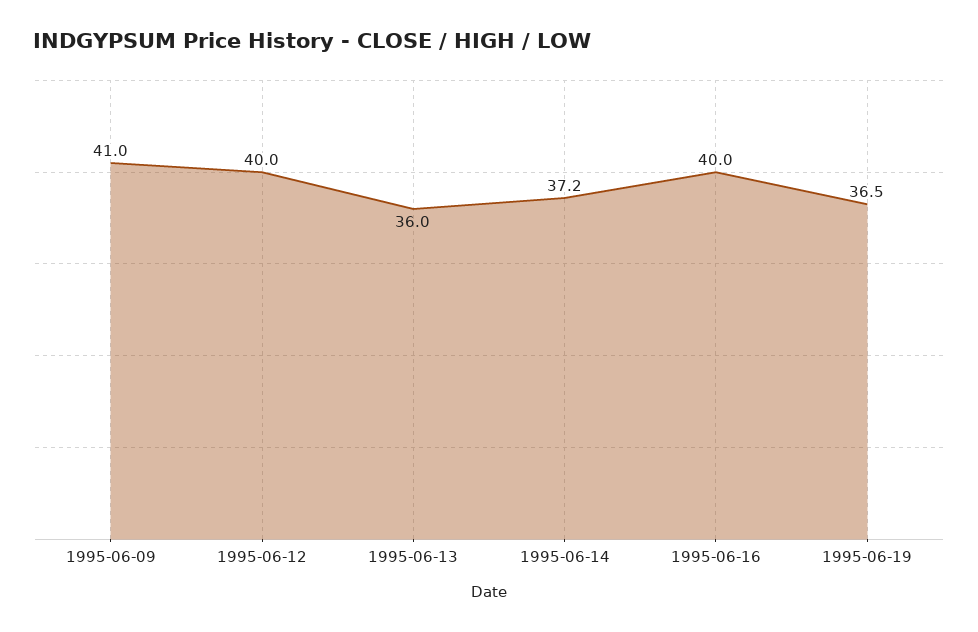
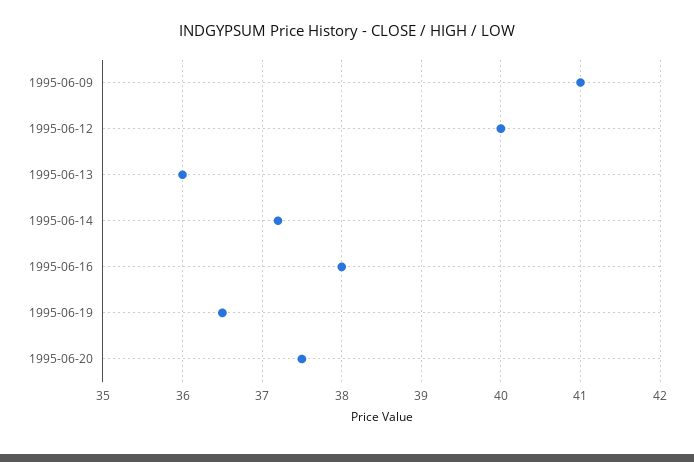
1995-06-16: 40 -> 38
1995-06-20: none -> 37.5

